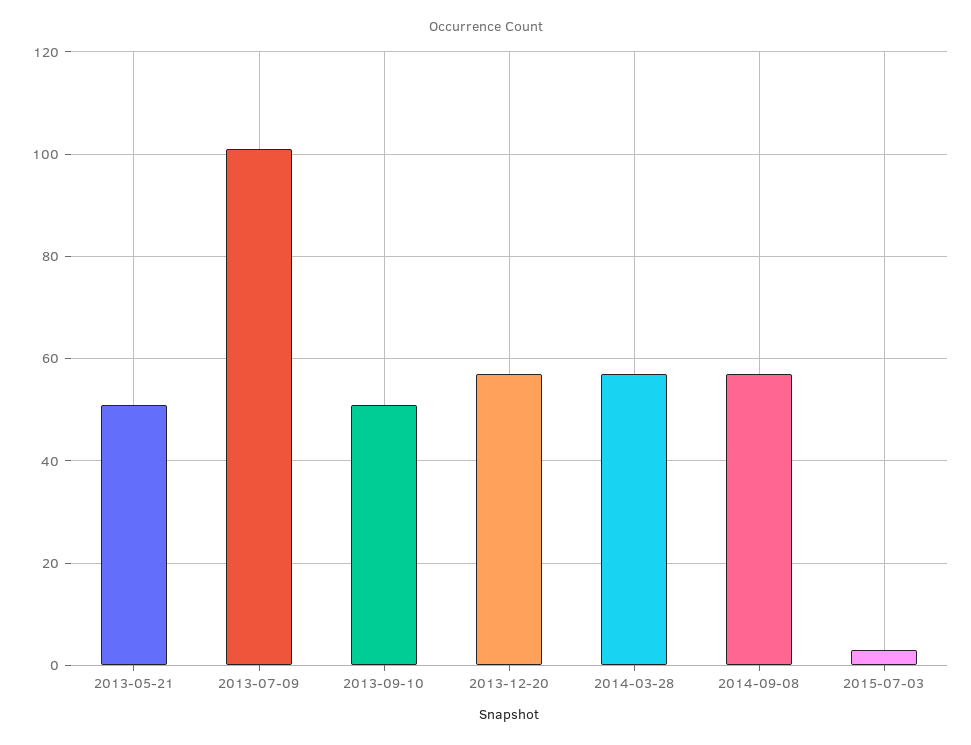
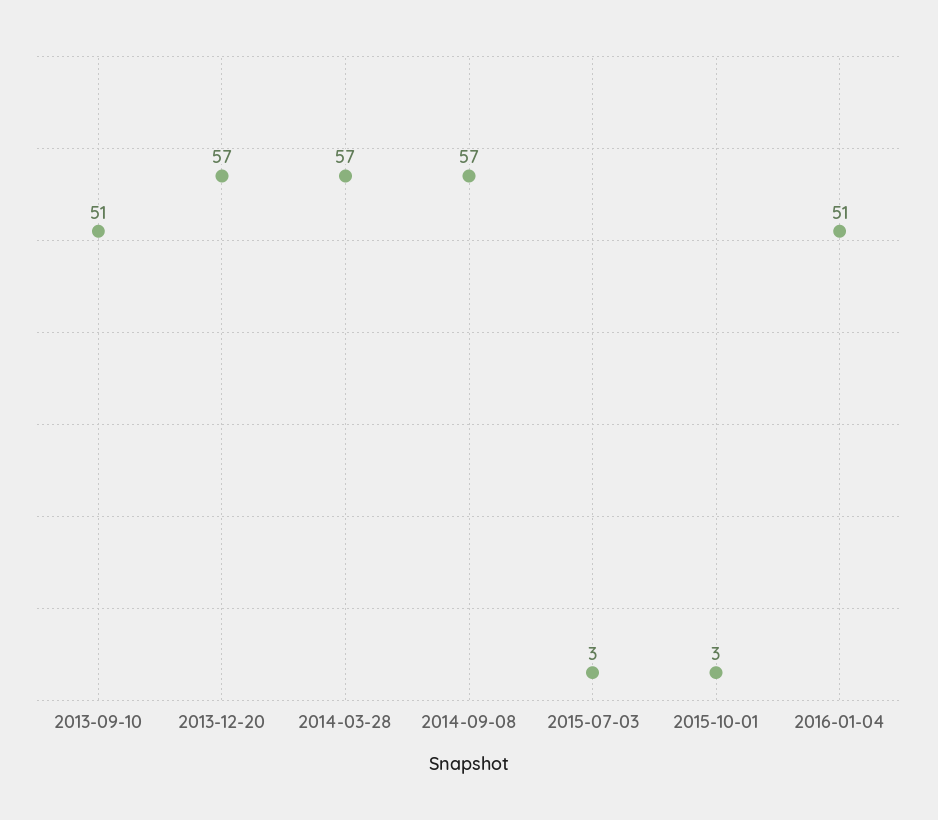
2013-05-21: 50 -> none
2013-07-09: 100 -> none
2015-10-01: none -> 3
2016-01-04: none -> 51

